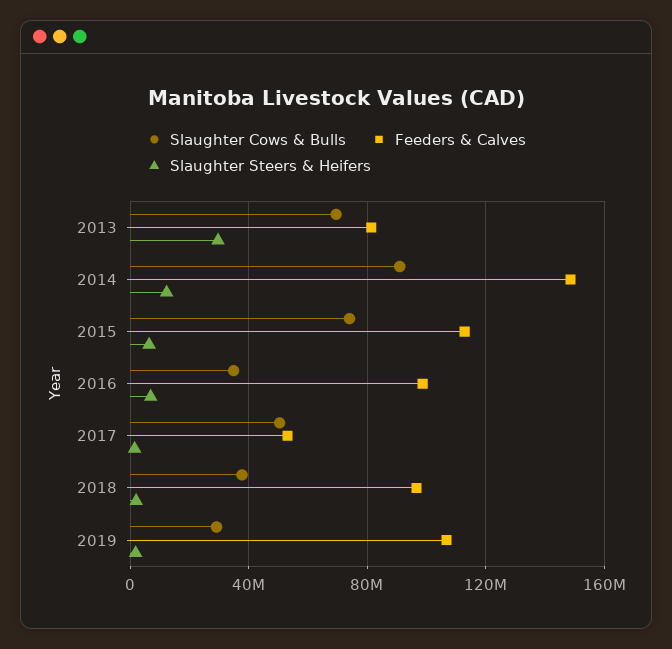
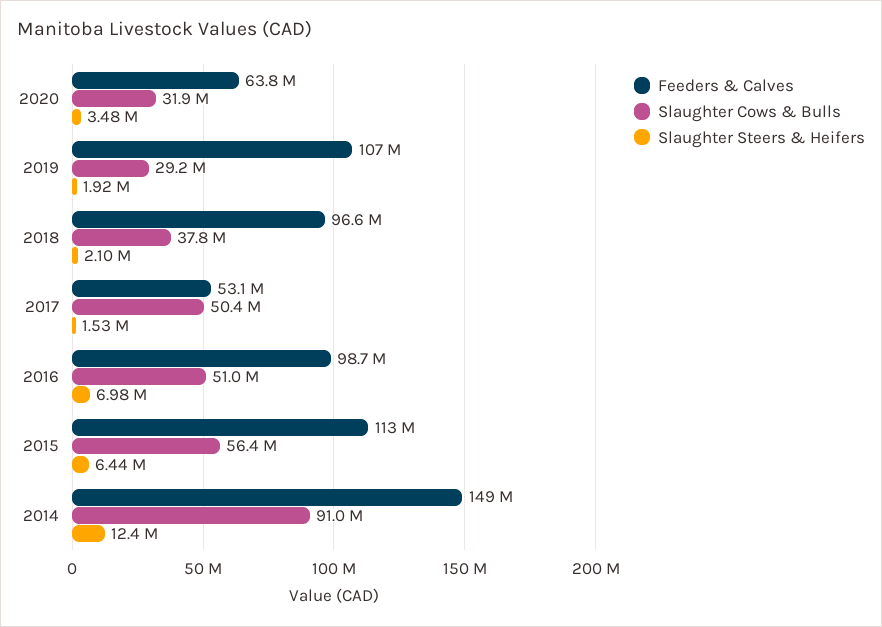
Slaughter Cows & Bulls, 2013: 70000000 -> none
Feeders & Calves, 2013: 80000000 -> none
Slaughter Steers & Heifers, 2013: 30000000 -> none
Slaughter Cows & Bulls, 2015: 75000000 -> 56400000
Slaughter Cows & Bulls, 2016: 35000000 -> 51000000
Feeders & Calves, 2020: none -> 63800000
Slaughter Cows & Bulls, 2020: none -> 31900000
Slaughter Steers & Heifers, 2020: none -> 3480000

